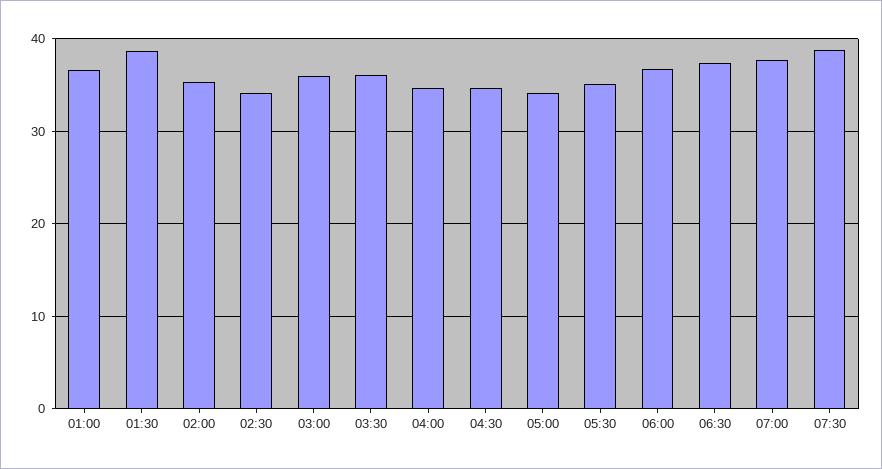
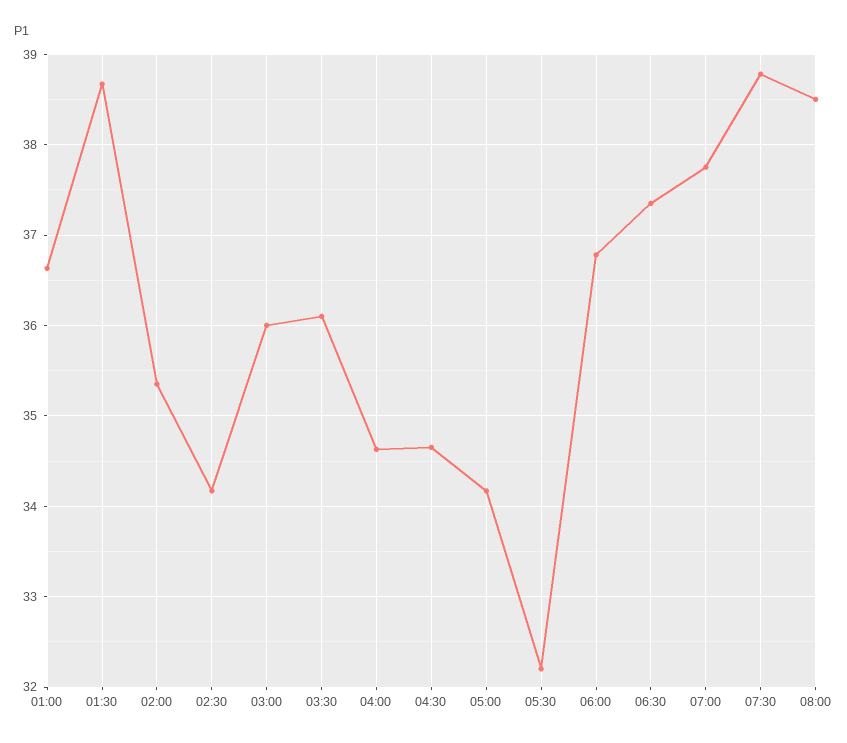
05:30: 35 -> 32.2
08:00: none -> 38.5

